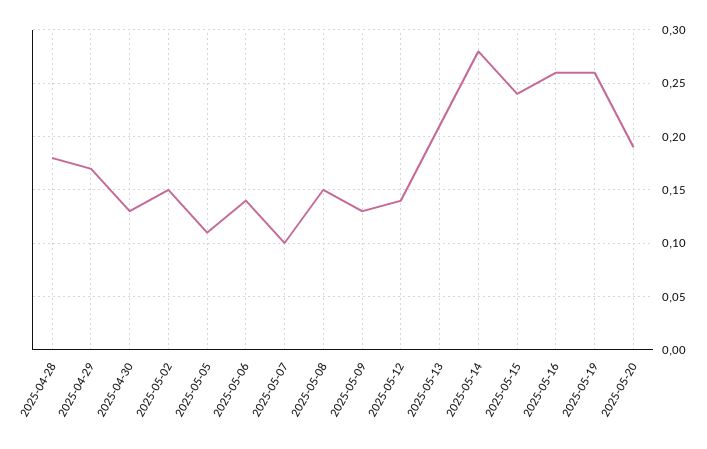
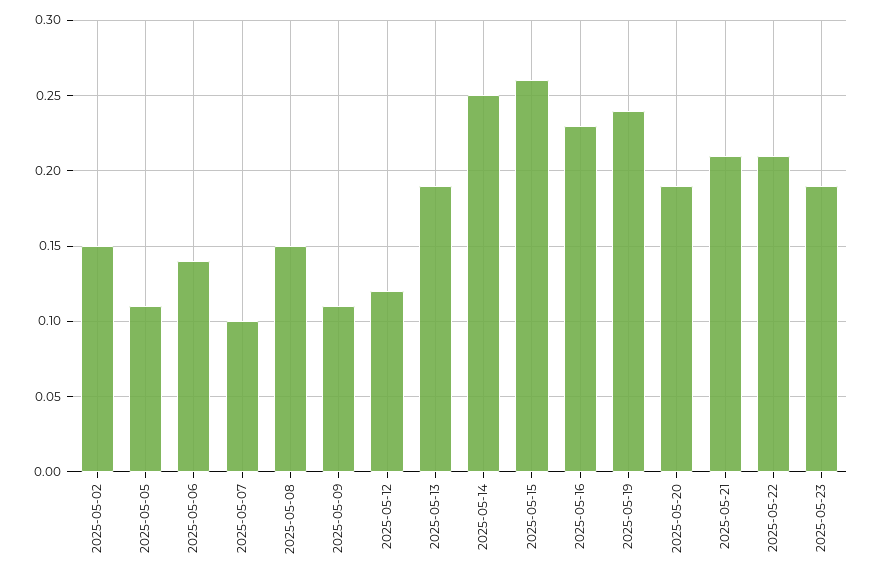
2025-04-28: 0.18 -> none
2025-04-29: 0.17 -> none
2025-04-30: 0.13 -> none
2025-05-09: 0.13 -> 0.11
2025-05-12: 0.14 -> 0.12
2025-05-13: 0.21 -> 0.19
2025-05-14: 0.28 -> 0.25
2025-05-15: 0.24 -> 0.26
2025-05-16: 0.26 -> 0.23
2025-05-19: 0.26 -> 0.24
2025-05-21: none -> 0.21
2025-05-22: none -> 0.21
2025-05-23: none -> 0.19

